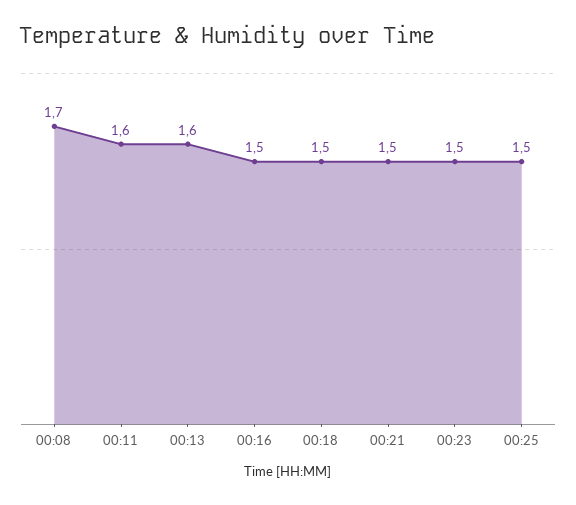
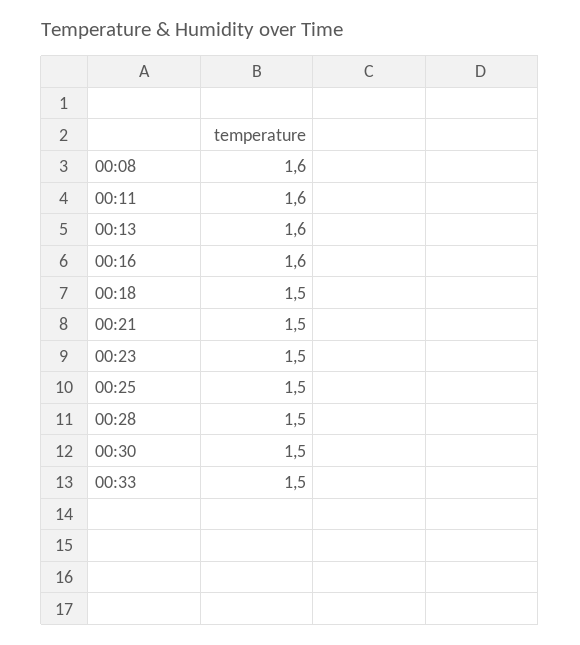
00:08: 1.7 -> 1.6
00:16: 1.5 -> 1.6
00:28: none -> 1.5
00:30: none -> 1.5
00:33: none -> 1.5

